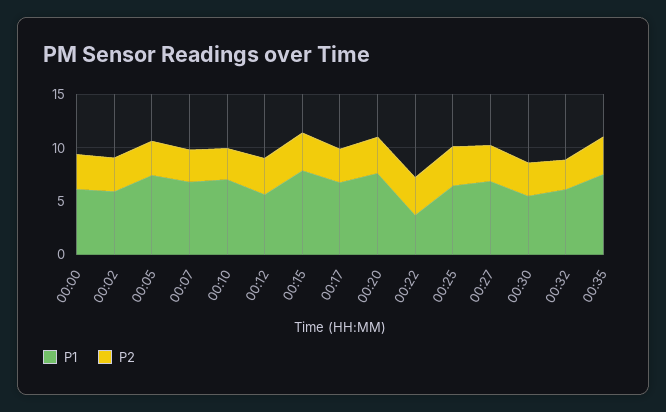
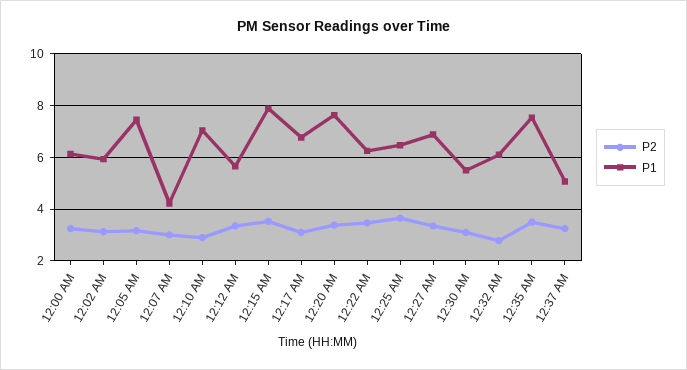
P1, 00:07: 7 -> 4.25
P1, 00:22: 4 -> 6.25
P2, 12:37 AM: none -> 3.25
P1, 12:37 AM: none -> 5

